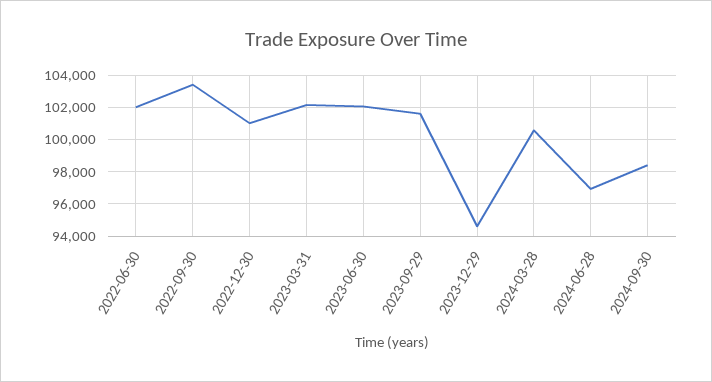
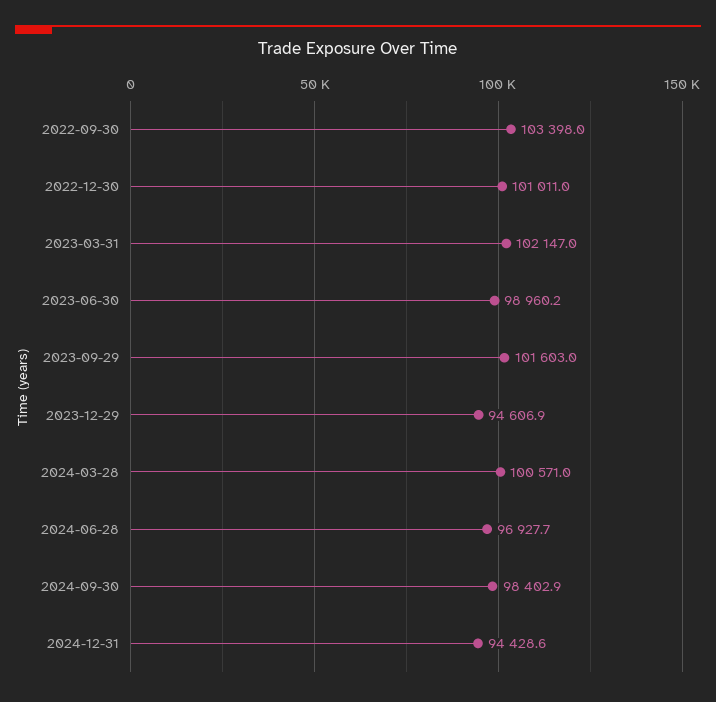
2022-06-30: 102000 -> none
2023-06-30: 102000 -> 98960.2
2024-12-31: none -> 94428.6

